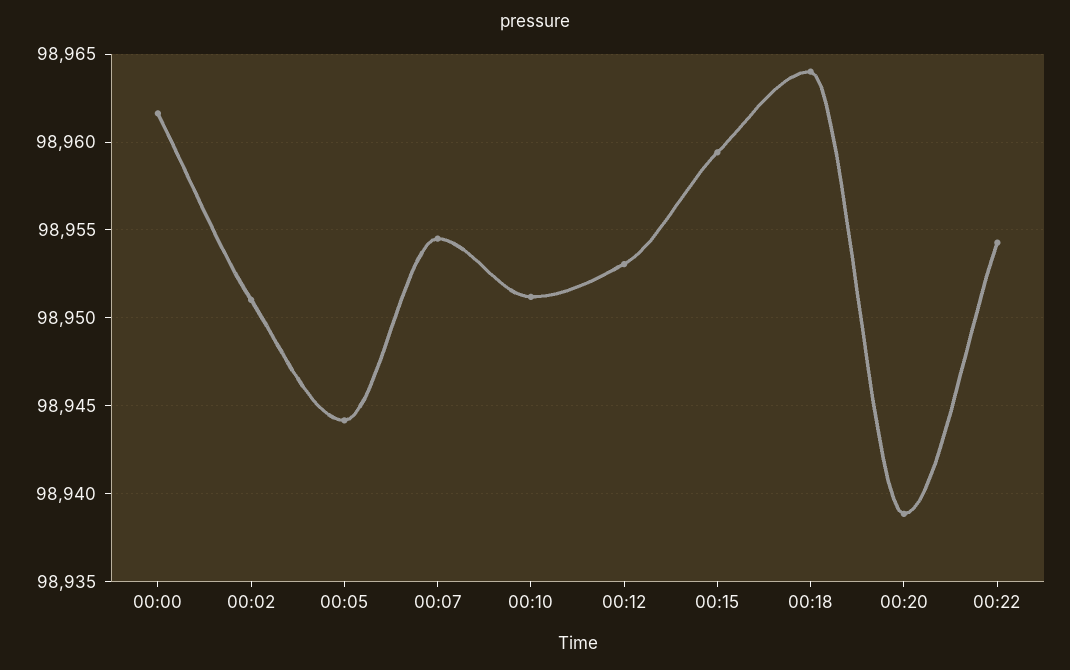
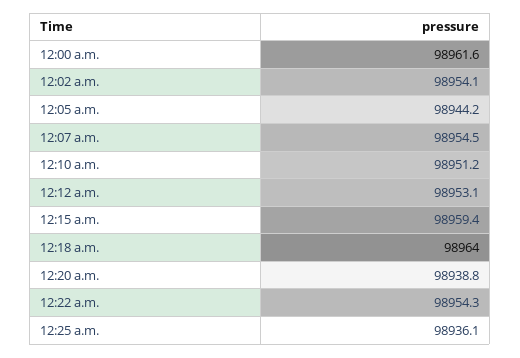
00:02: 98951 -> 98954.1
12:25 a.m.: none -> 98936.1

